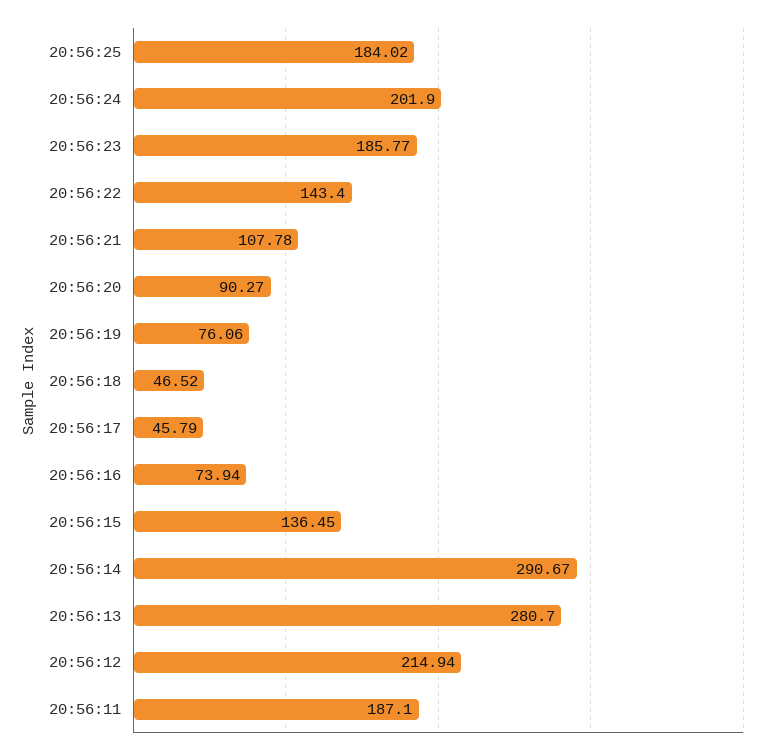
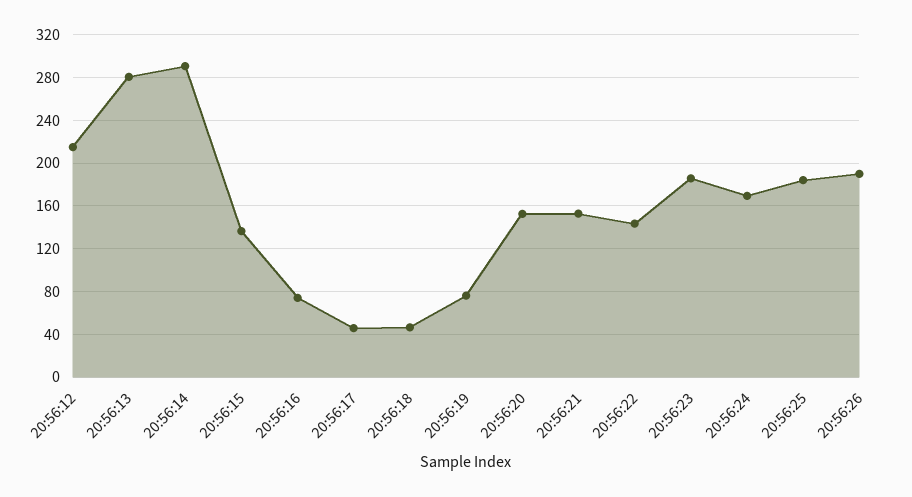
20:56:24: 201.9 -> 170
20:56:21: 107.78 -> 150
20:56:20: 90.27 -> 150
20:56:11: 187.1 -> none
20:56:26: none -> 190

